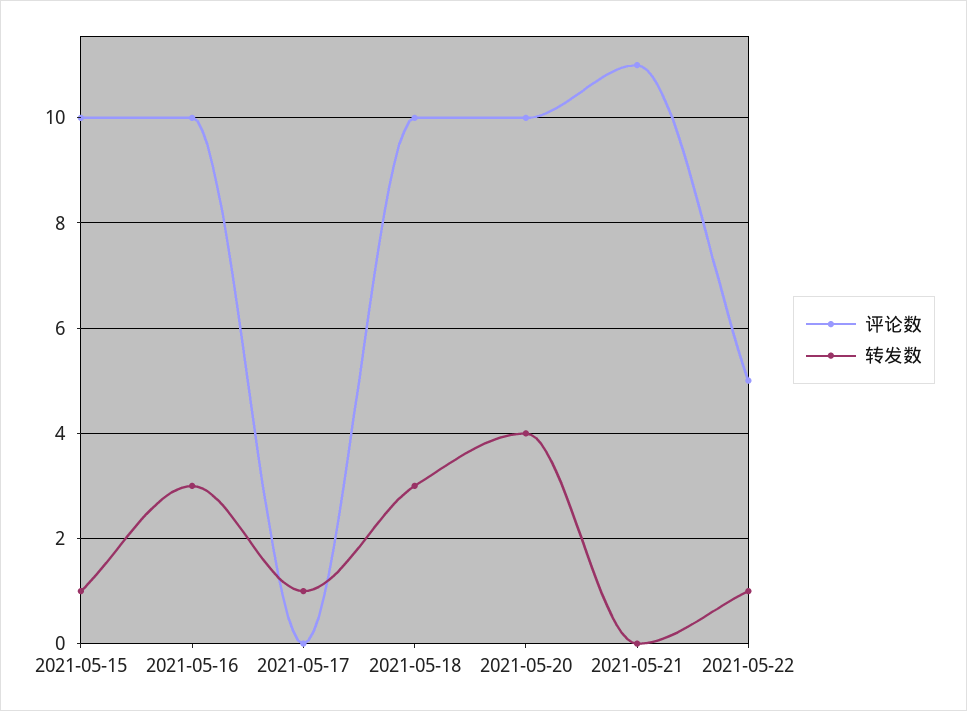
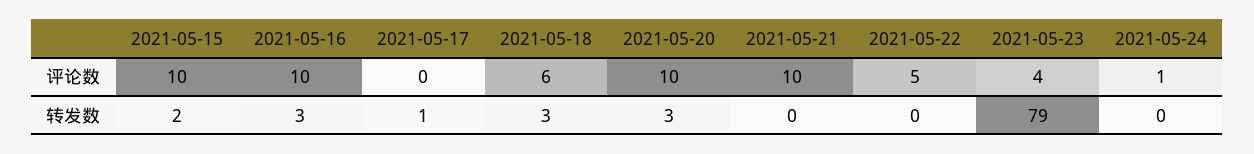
转发数, 2021-05-15: 1 -> 2
评论数, 2021-05-18: 10 -> 6
转发数, 2021-05-20: 4 -> 3
评论数, 2021-05-21: 11 -> 10
转发数, 2021-05-22: 1 -> 0
评论数, 2021-05-23: none -> 4
评论数, 2021-05-24: none -> 1
转发数, 2021-05-23: none -> 79
转发数, 2021-05-24: none -> 0

